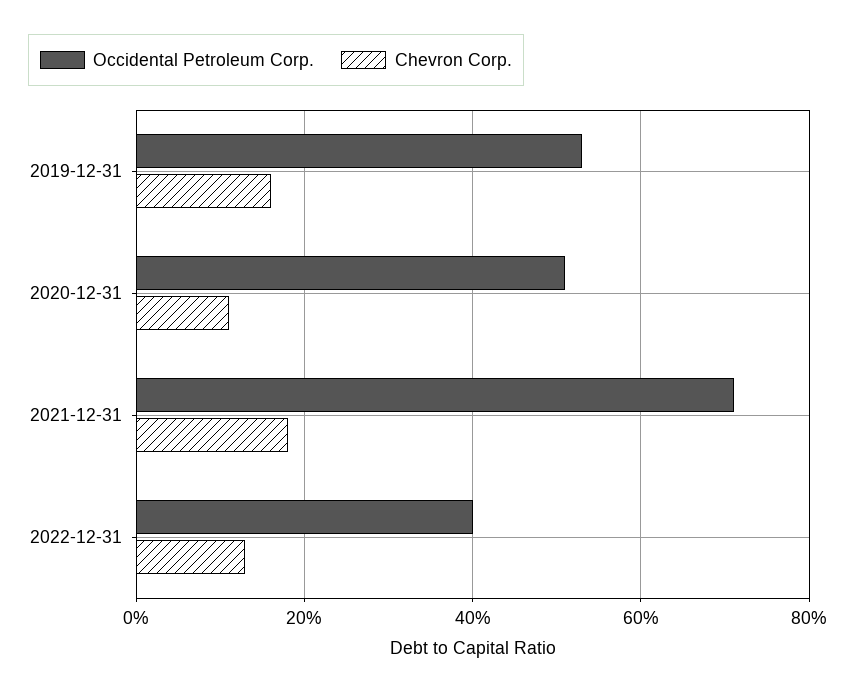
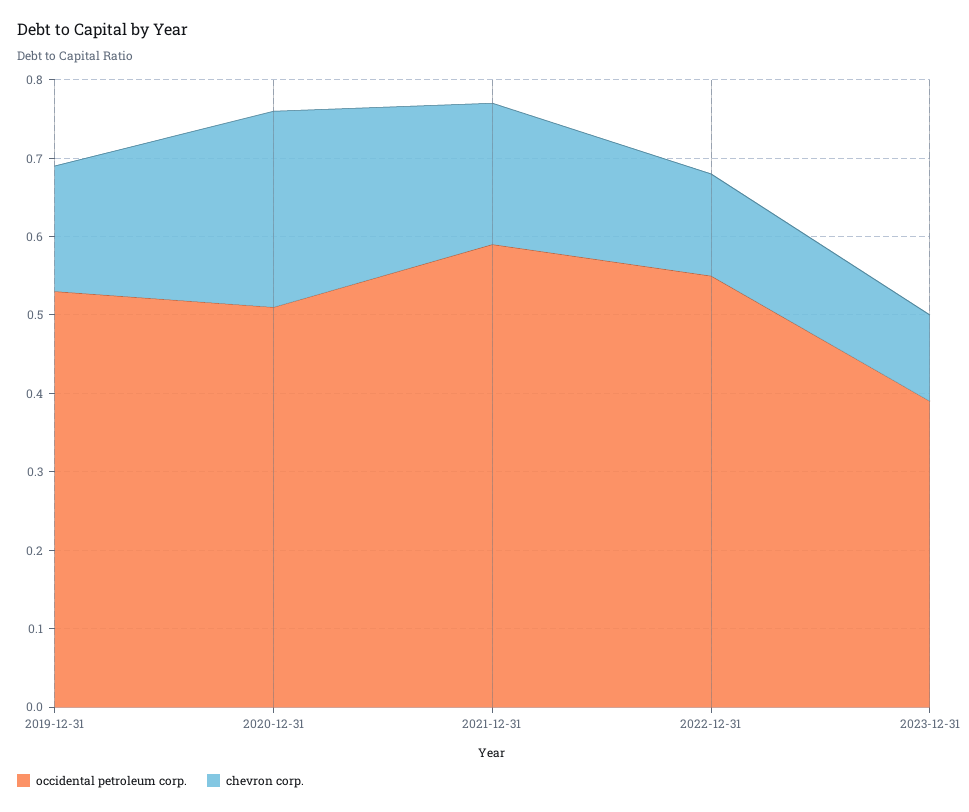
Chevron Corp., 2020-12-31: 0.1 -> 0.25
Occidental Petroleum Corp., 2021-12-31: 0.7 -> 0.6
Occidental Petroleum Corp., 2022-12-31: 0.4 -> 0.55
Occidental Petroleum Corp., 2023-12-31: none -> 0.4
Chevron Corp., 2023-12-31: none -> 0.1

